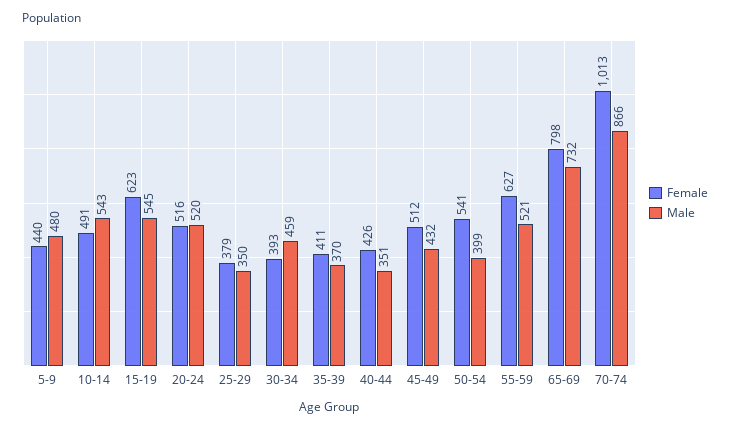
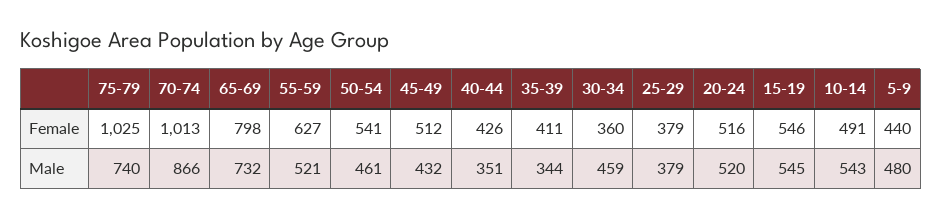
Female, 15-19: 623 -> 546
Male, 25-29: 350 -> 379
Female, 30-34: 393 -> 360
Male, 35-39: 370 -> 344
Male, 50-54: 399 -> 461
Female, 75-79: none -> 1025
Male, 75-79: none -> 740

